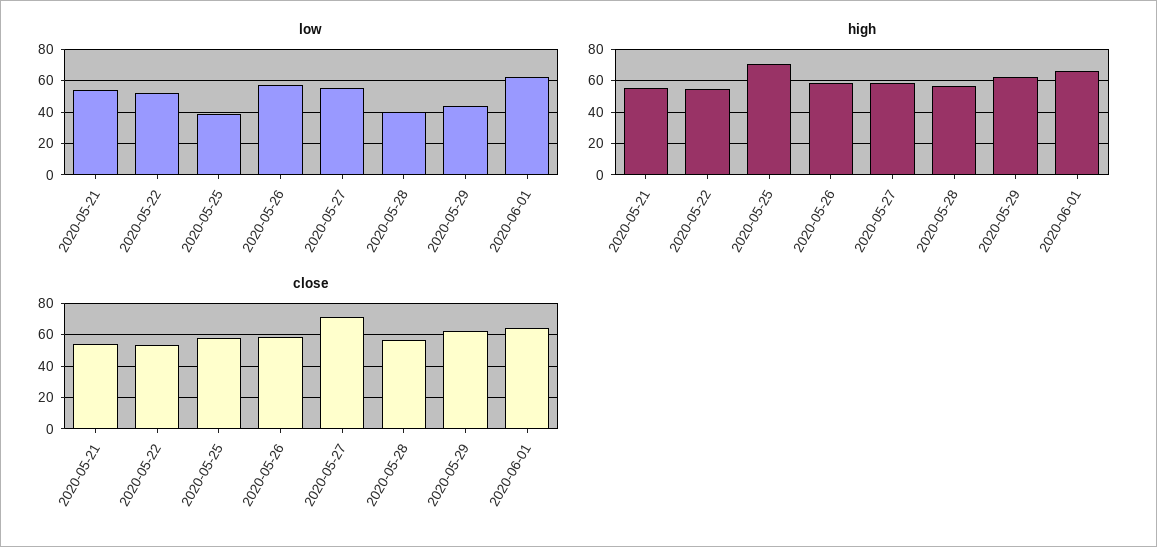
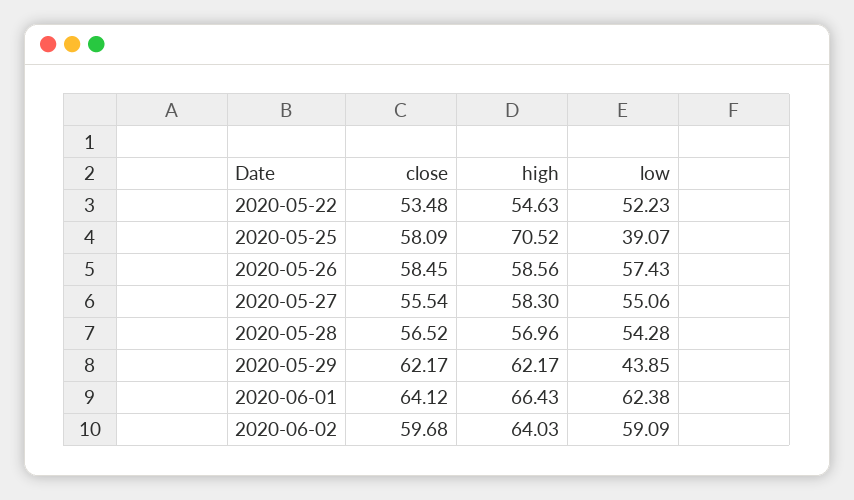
low, 2020-05-21: 55 -> none
low, 2020-05-28: 40 -> 54.28
high, 2020-05-21: 55 -> none
close, 2020-05-21: 55 -> none
close, 2020-05-27: 70 -> 55.54
close, 2020-06-02: none -> 59.68
high, 2020-06-02: none -> 64.03
low, 2020-06-02: none -> 59.09

